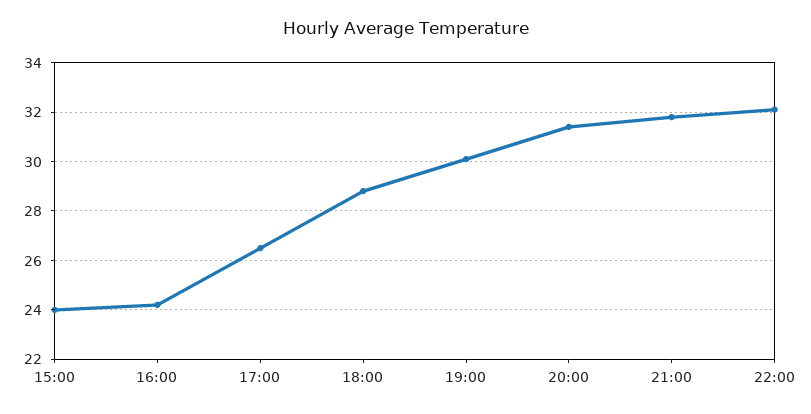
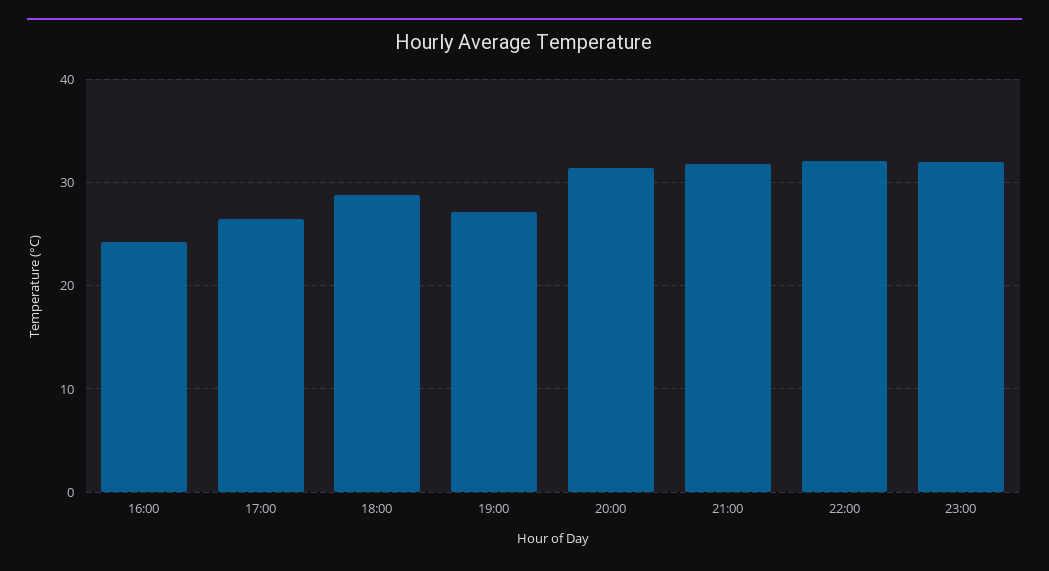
15:00: 24 -> none
19:00: 30 -> 27
23:00: none -> 32

